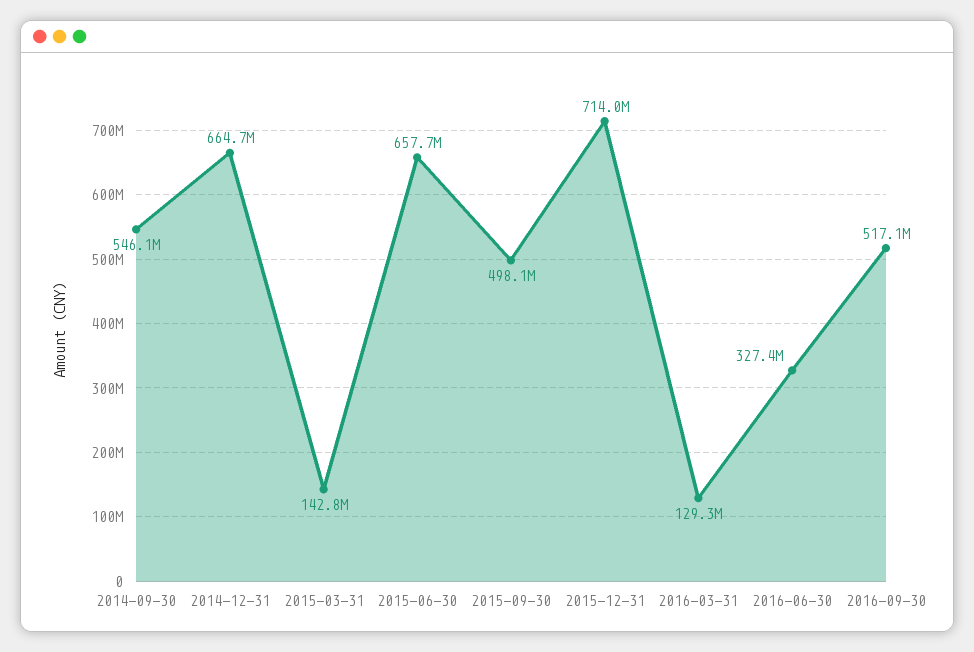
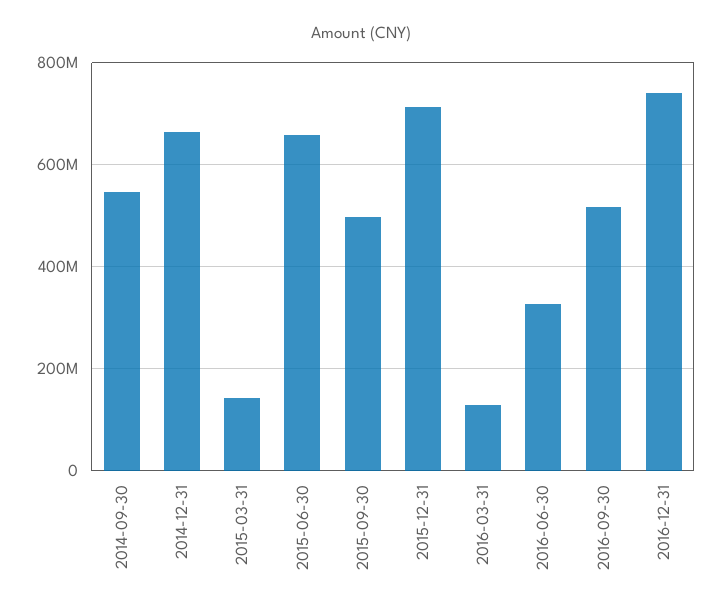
2016-12-31: none -> 740000000

